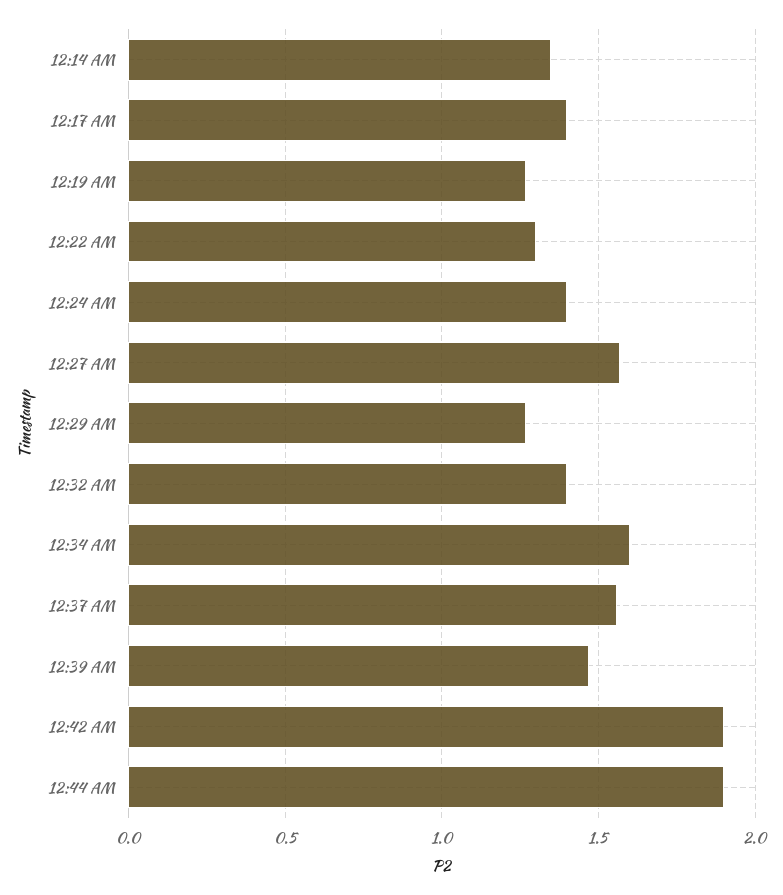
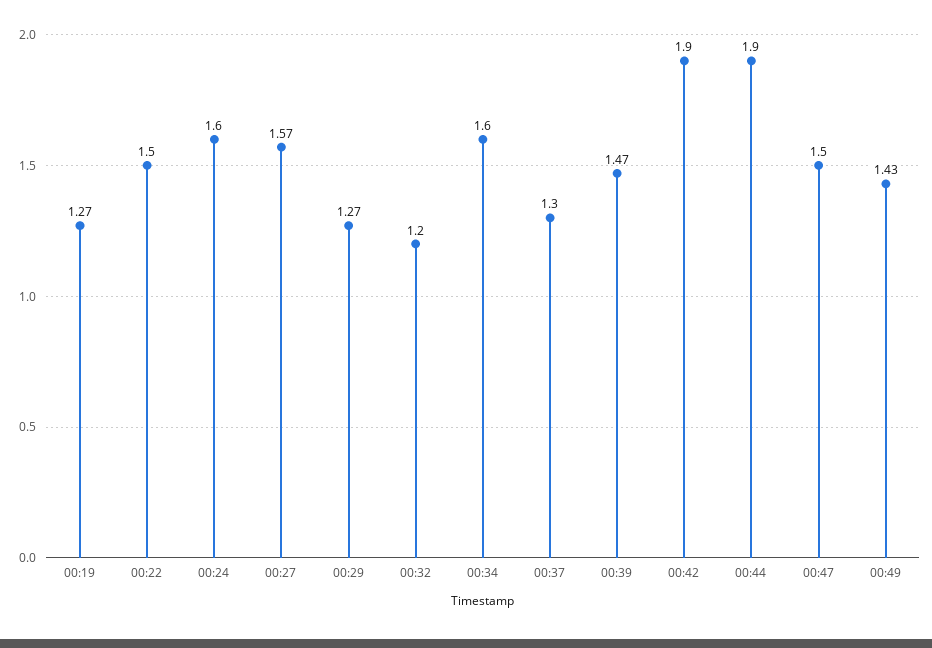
12:14 AM: 1.35 -> none
12:17 AM: 1.4 -> none
12:22 AM: 1.3 -> 1.5
12:24 AM: 1.4 -> 1.6
12:32 AM: 1.4 -> 1.2
12:37 AM: 1.55 -> 1.3
00:47: none -> 1.5
00:49: none -> 1.43

